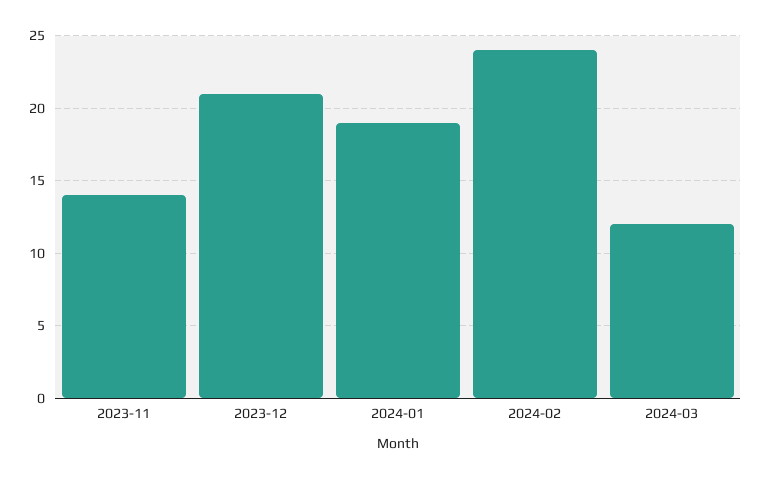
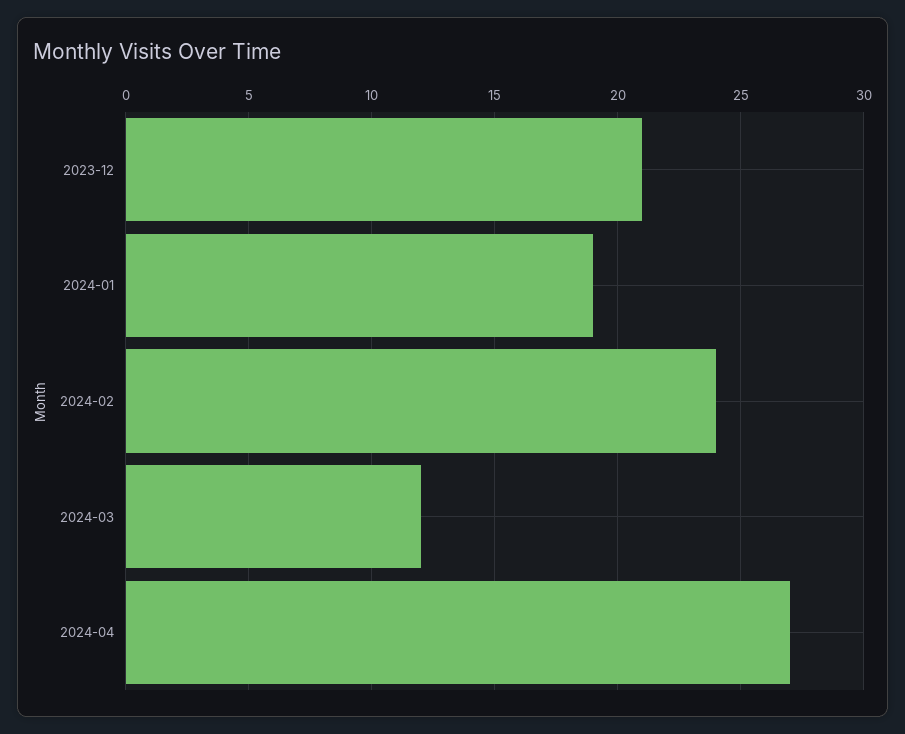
2023-11: 14 -> none
2024-04: none -> 27

